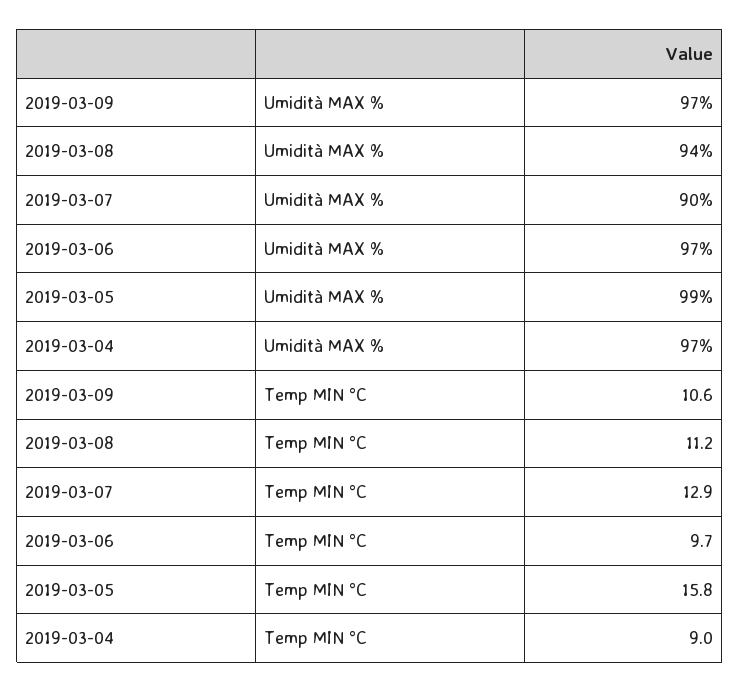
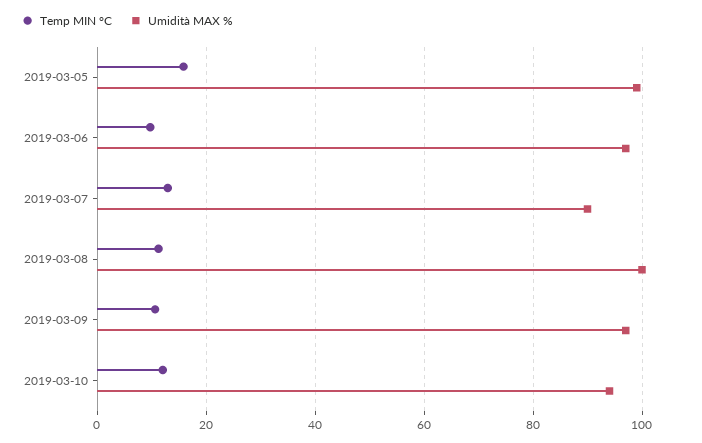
Umidità MAX %, 2019-03-08: 94 -> 100
Umidità MAX %, 2019-03-04: 97 -> none
Temp MIN °C, 2019-03-04: 9 -> none
Temp MIN °C, 2019-03-10: none -> 12
Umidità MAX %, 2019-03-10: none -> 94

